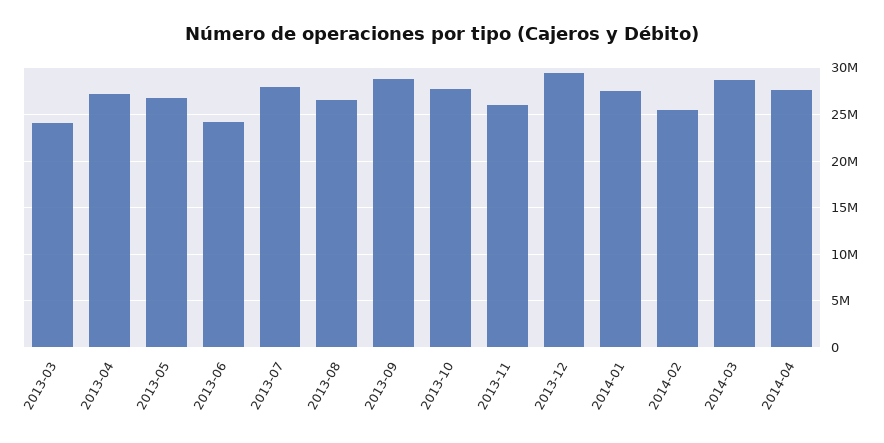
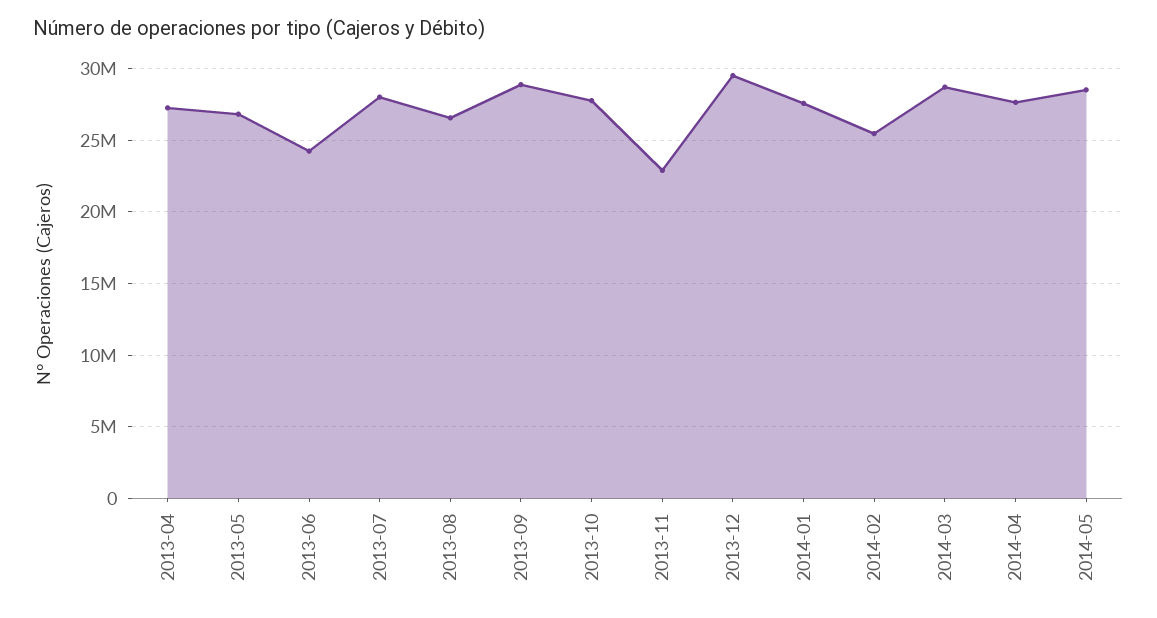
2013-03: 24000000 -> none
2013-11: 26000000 -> 23000000
2014-05: none -> 28500000

